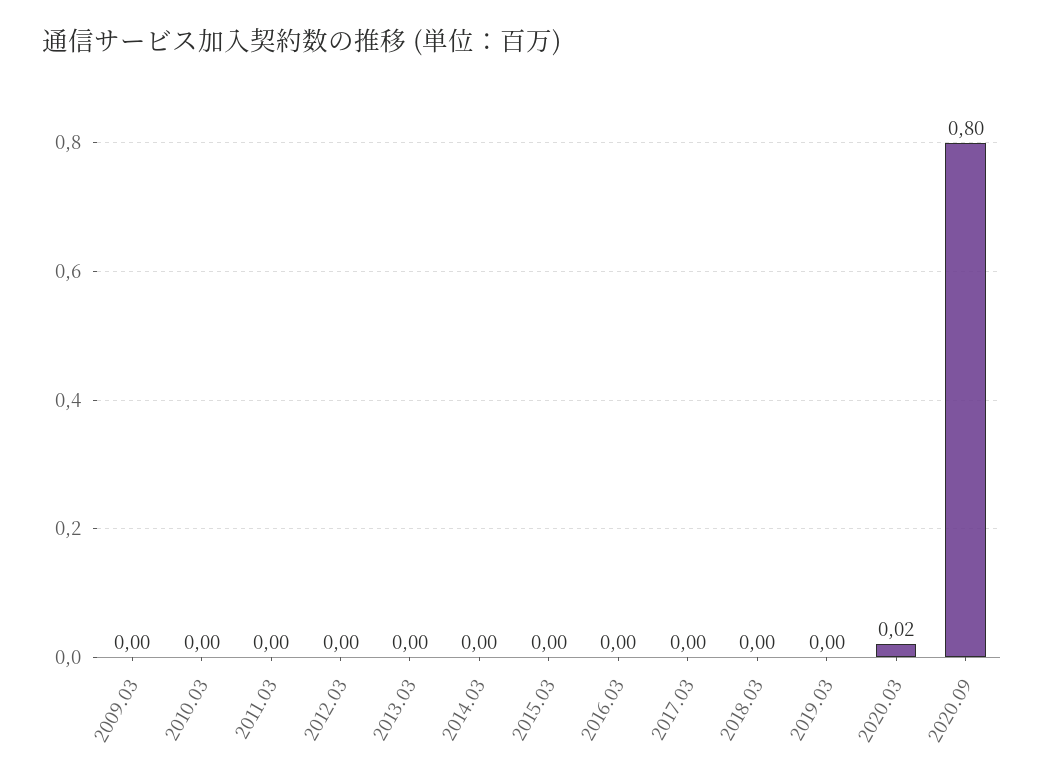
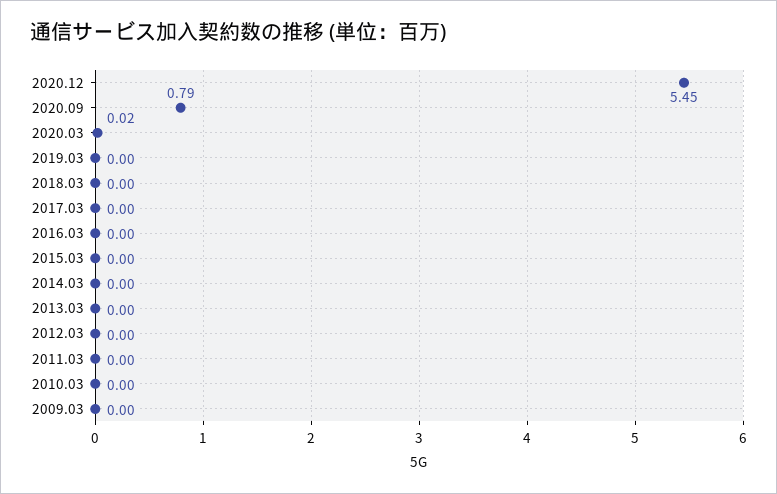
2020.09: 0.8 -> 0.79
2020.12: none -> 5.45

